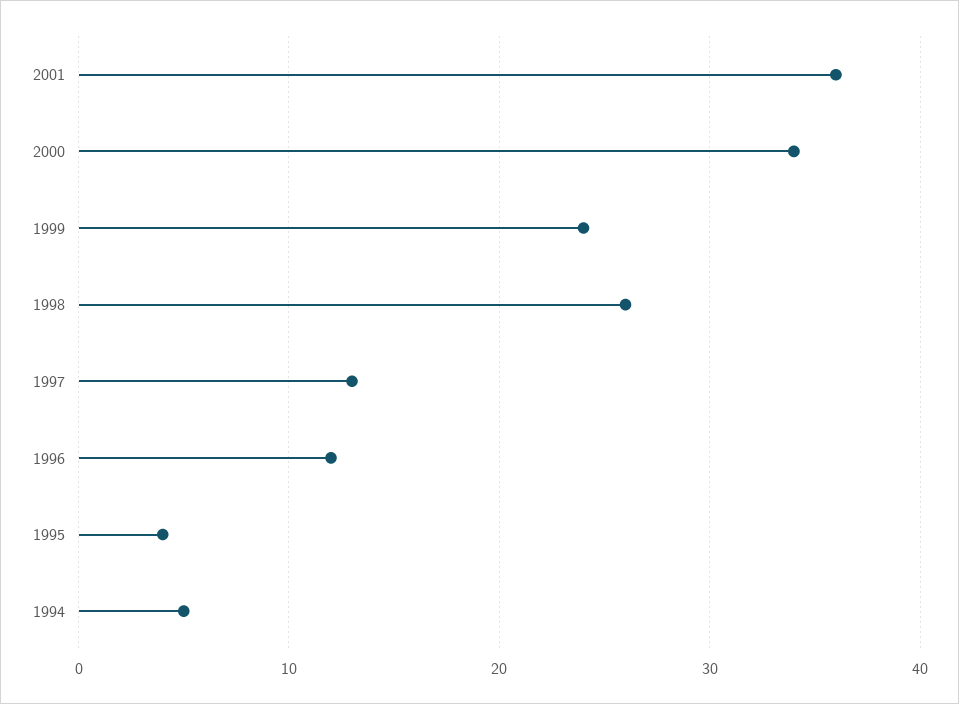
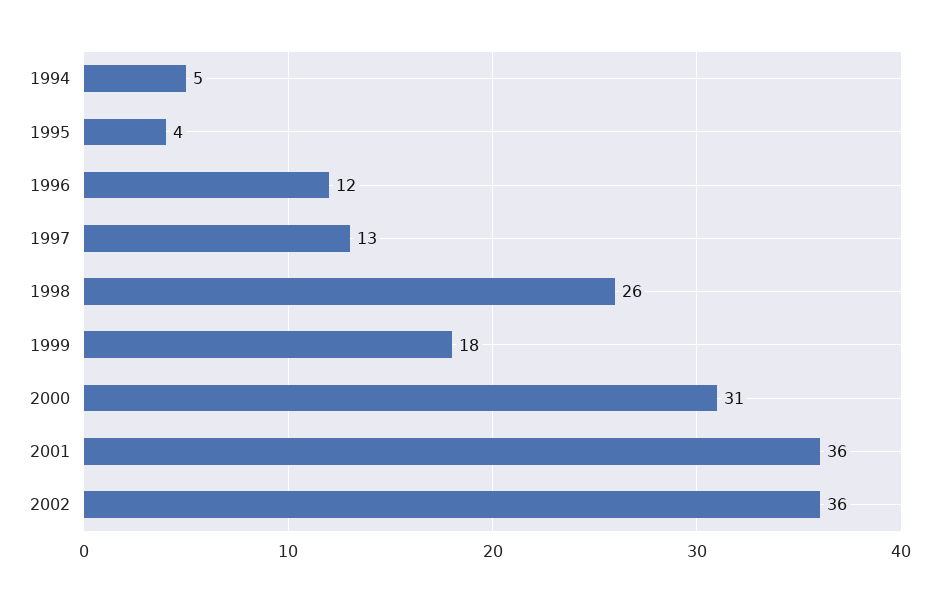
2000: 34 -> 31
1999: 24 -> 18
2002: none -> 36

